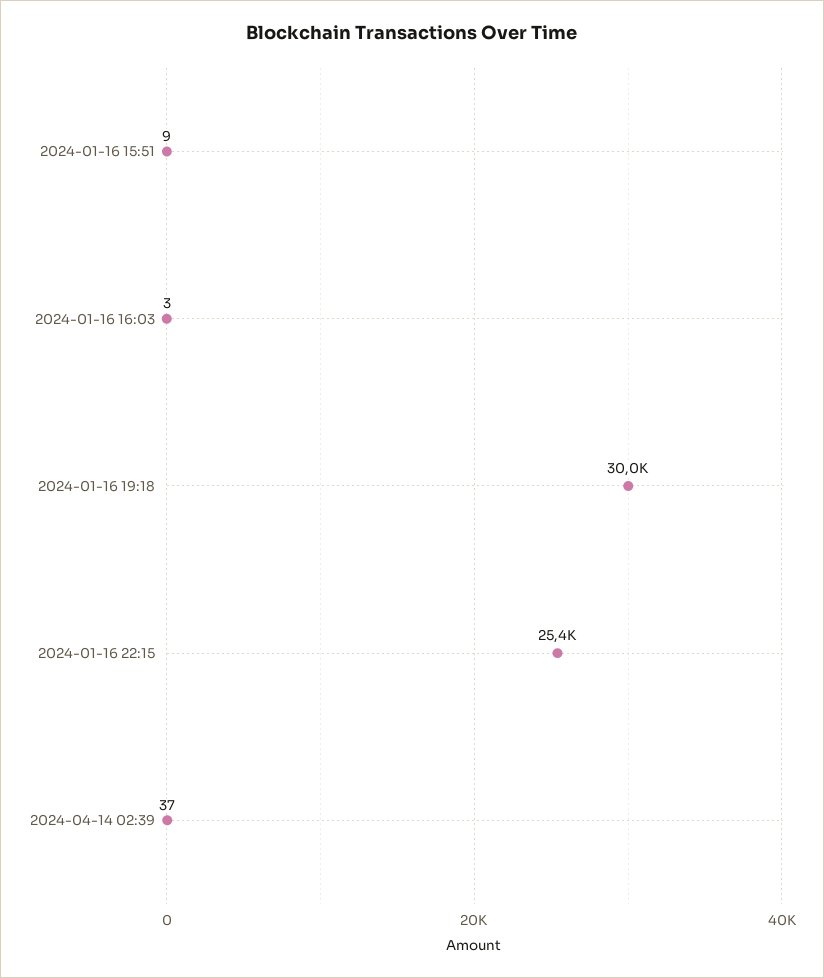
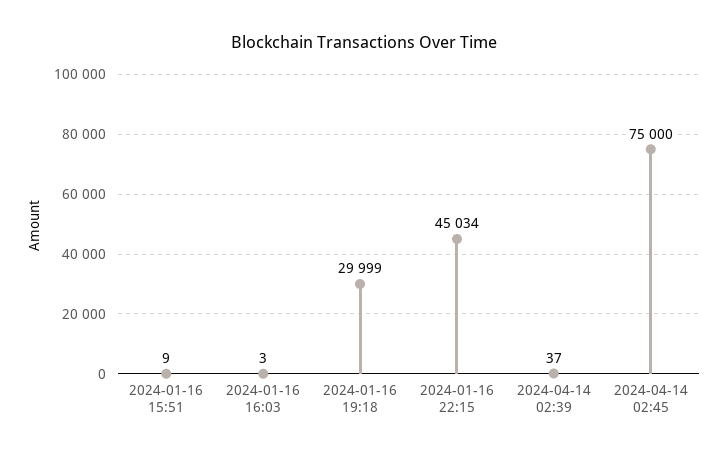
2024-01-16 22:15: 25400 -> 45034
2024-04-14 02:45: none -> 75000

